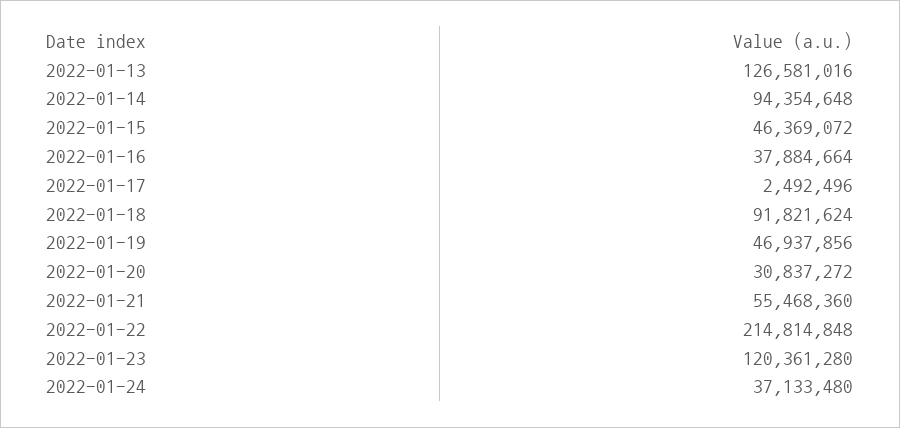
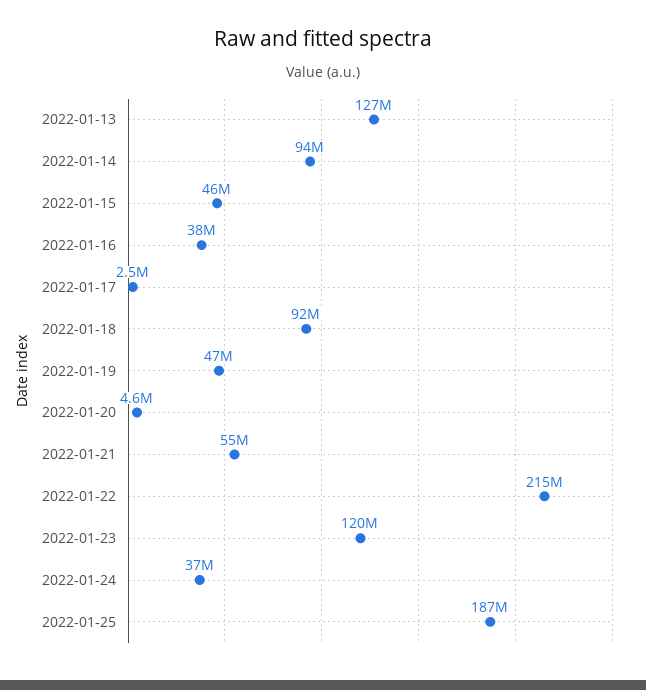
2022-01-20: 30837272 -> 4600000
2022-01-25: none -> 187000000

